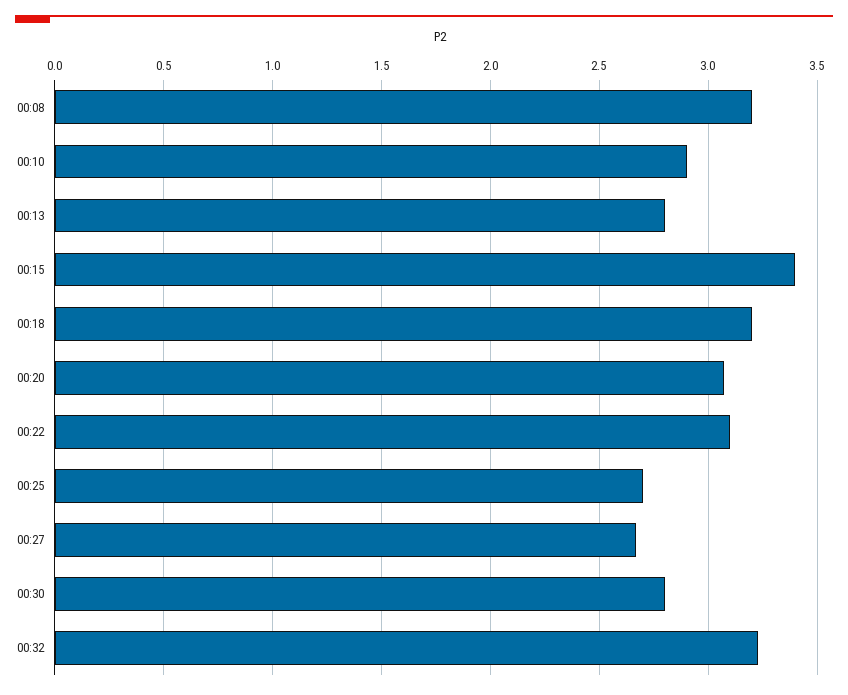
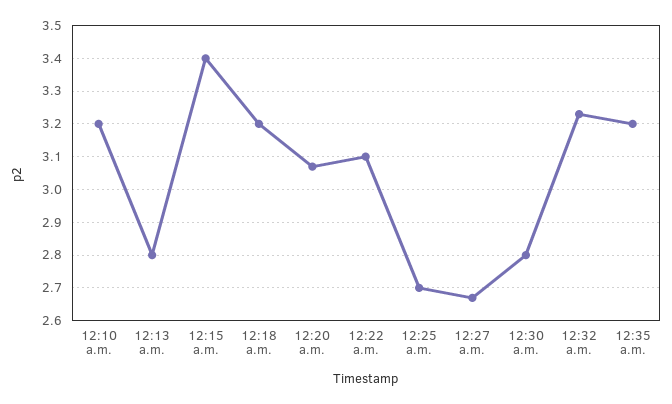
00:08: 3.2 -> none
00:10: 2.9 -> 3.2
12:35 a.m.: none -> 3.2

